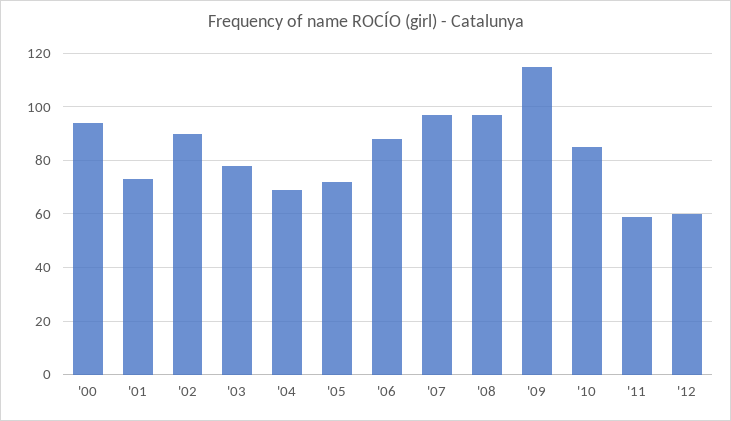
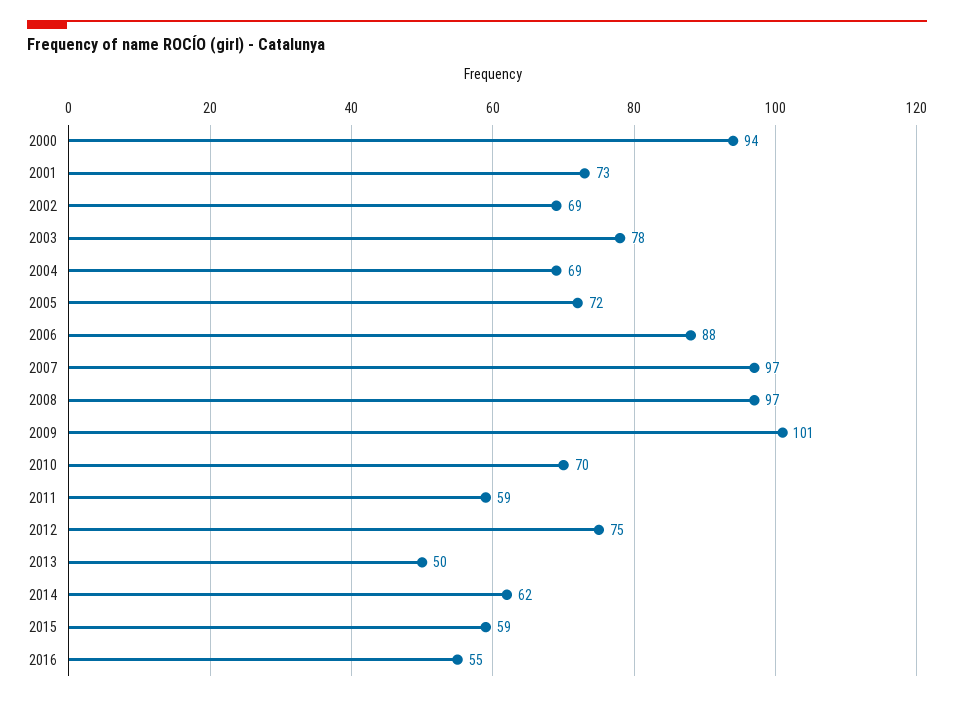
'02: 90 -> 69
'09: 115 -> 101
'10: 85 -> 70
'12: 60 -> 75
2013: none -> 50
2014: none -> 62
2015: none -> 59
2016: none -> 55

